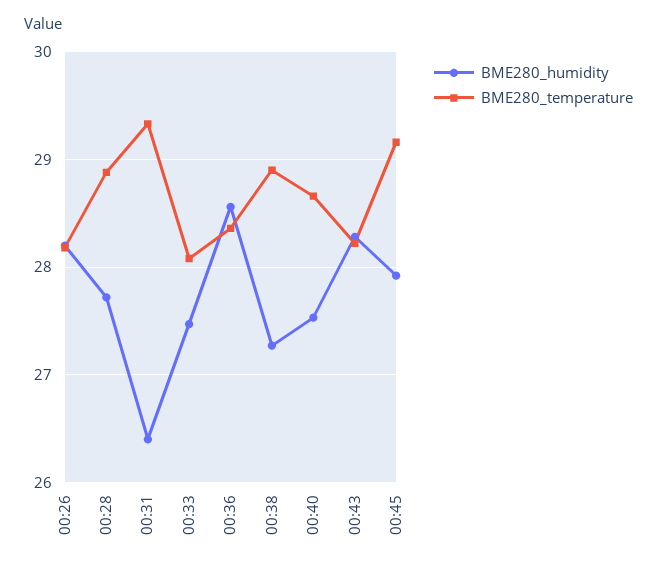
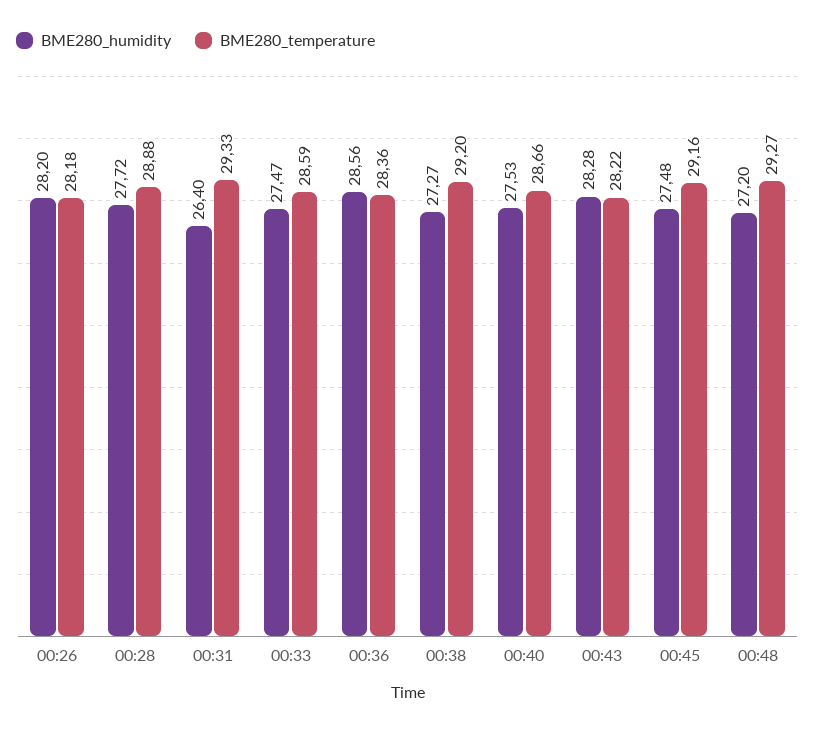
BME280_temperature, 00:33: 28.1 -> 28.59
BME280_temperature, 00:38: 28.9 -> 29.2
BME280_humidity, 00:45: 27.9 -> 27.48
BME280_humidity, 00:48: none -> 27.2
BME280_temperature, 00:48: none -> 29.27

